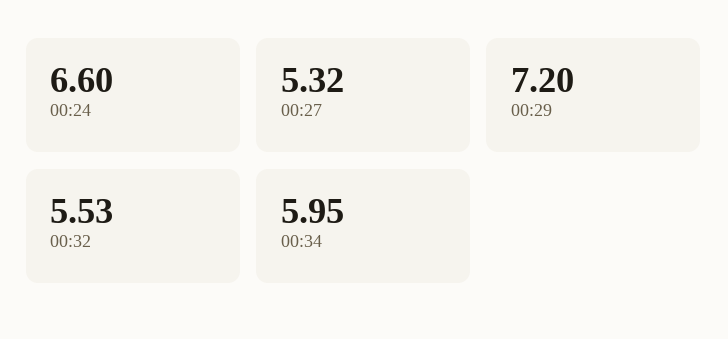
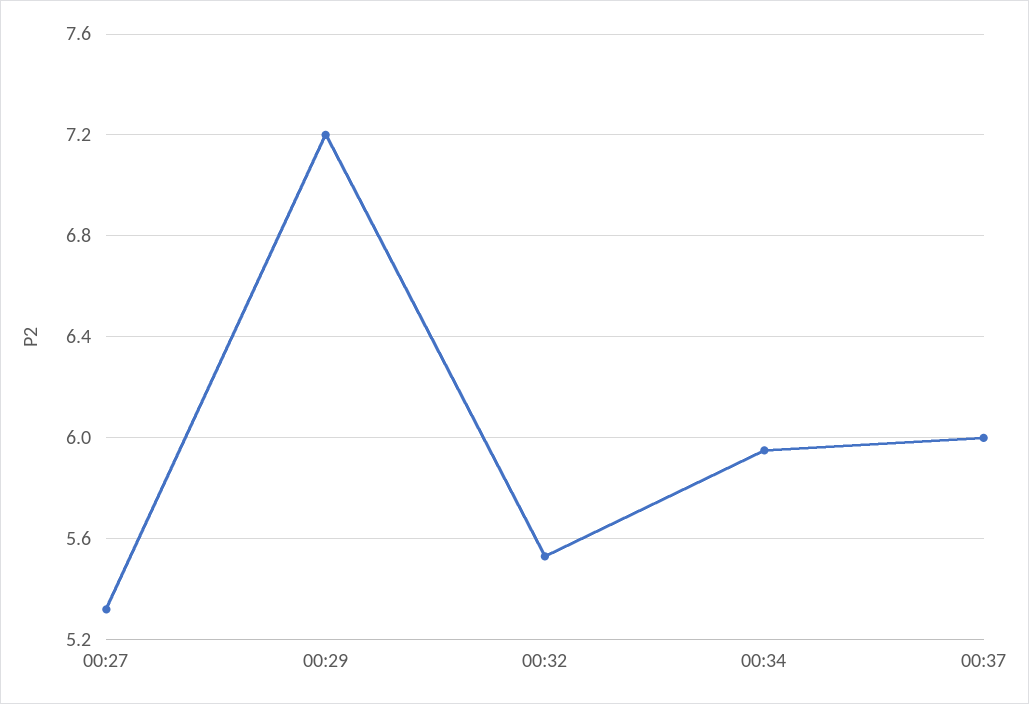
00:24: 6.6 -> none
00:37: none -> 6

